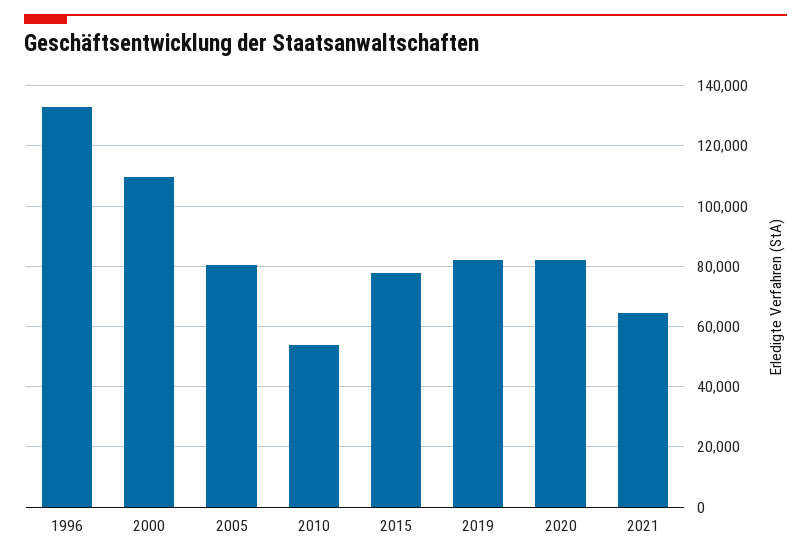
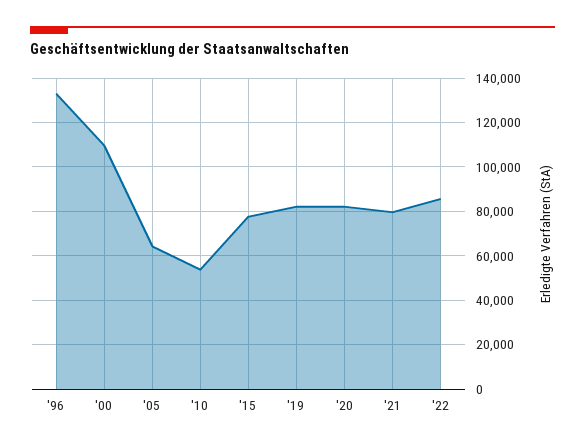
2005: 80000 -> 65000
2021: 64000 -> 80000
'22: none -> 85000

